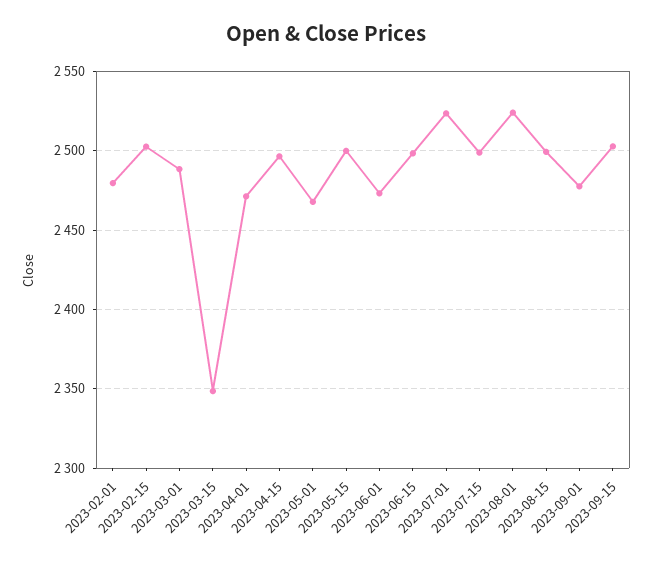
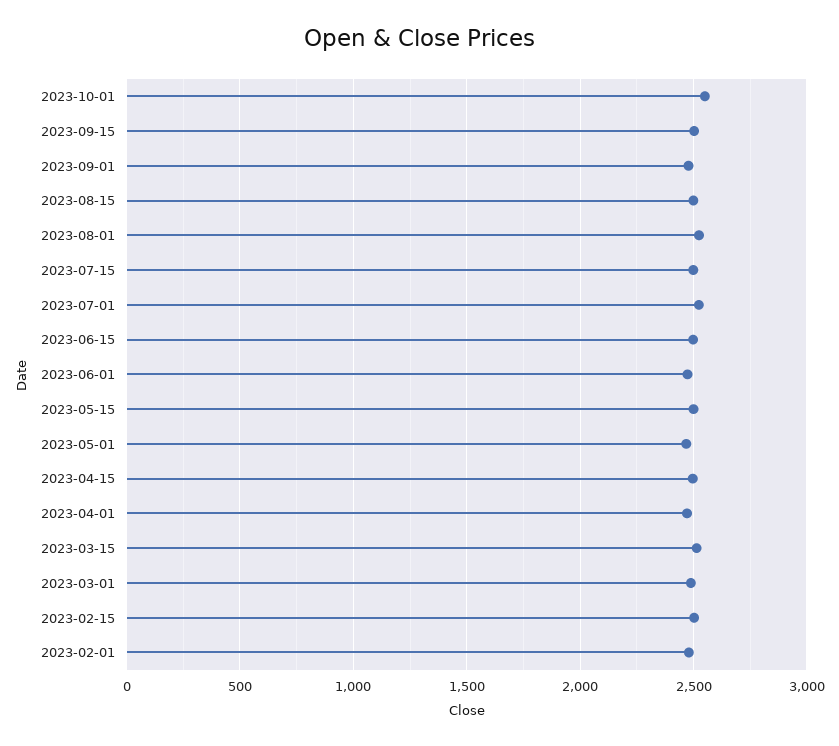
2023-03-15: 2350 -> 2500
2023-10-01: none -> 2550

